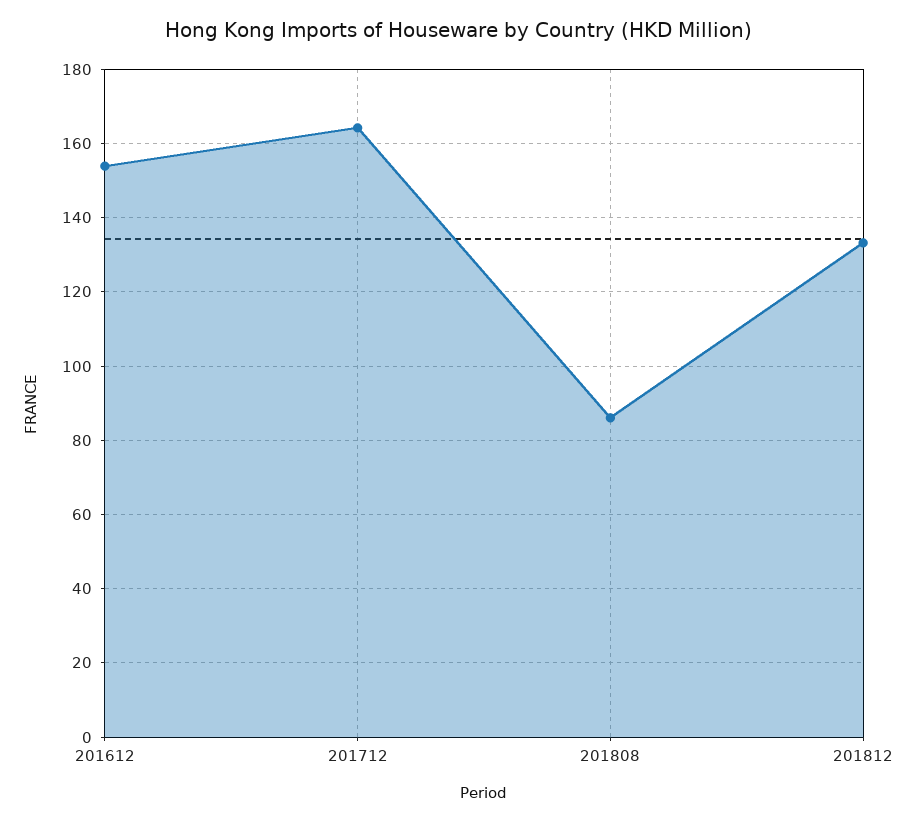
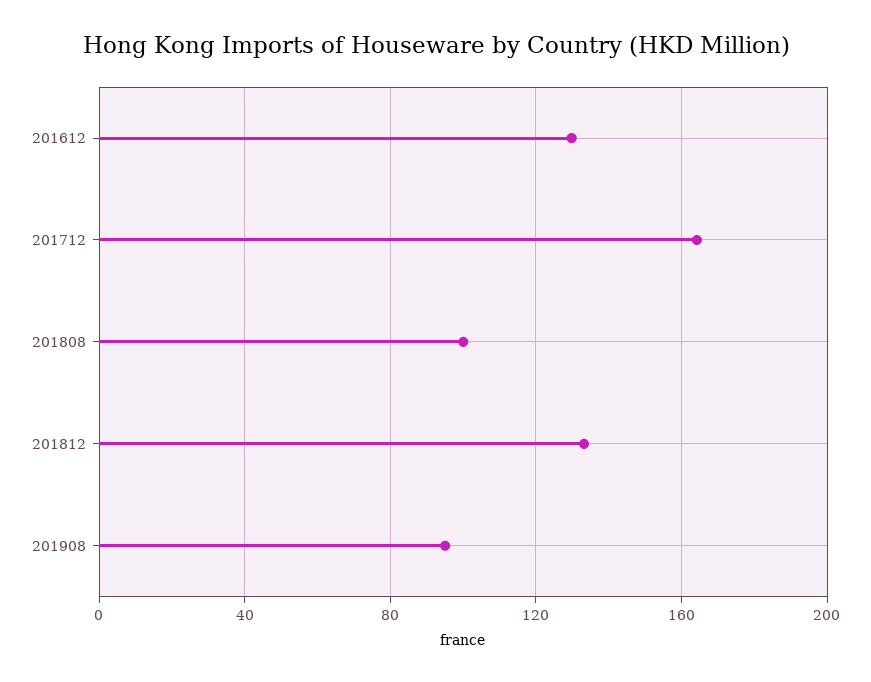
201612: 154 -> 130
201808: 86 -> 100
201908: none -> 95

